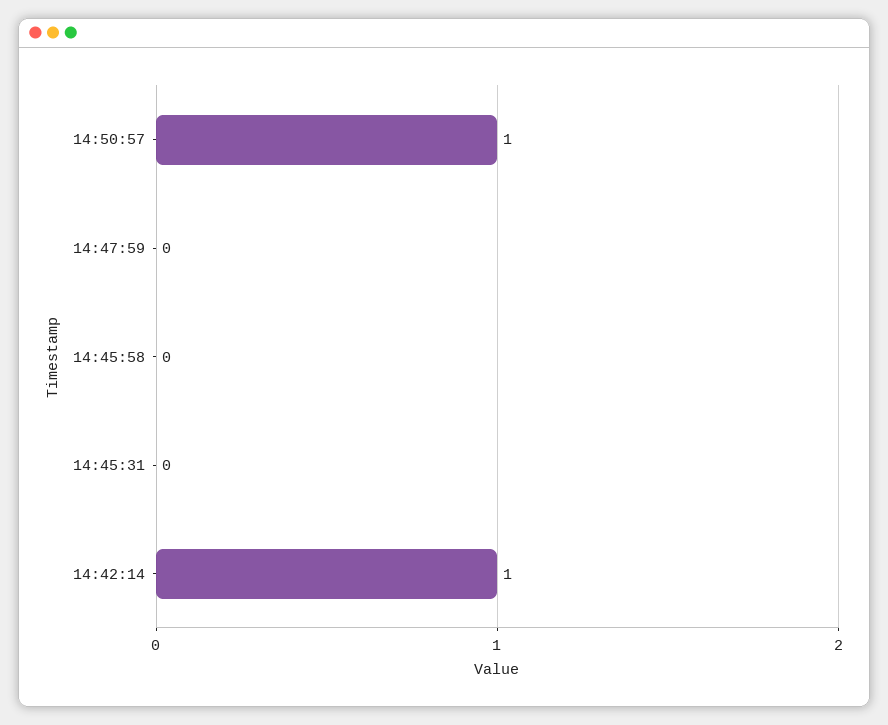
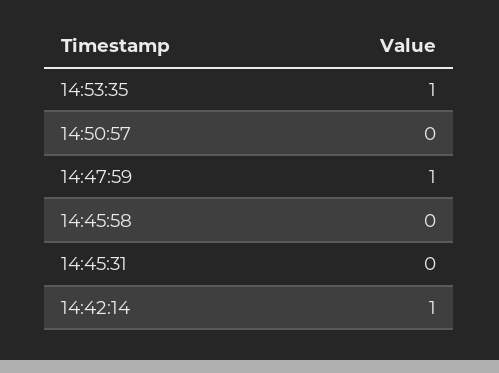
14:50:57: 1 -> 0
14:47:59: 0 -> 1
14:53:35: none -> 1

